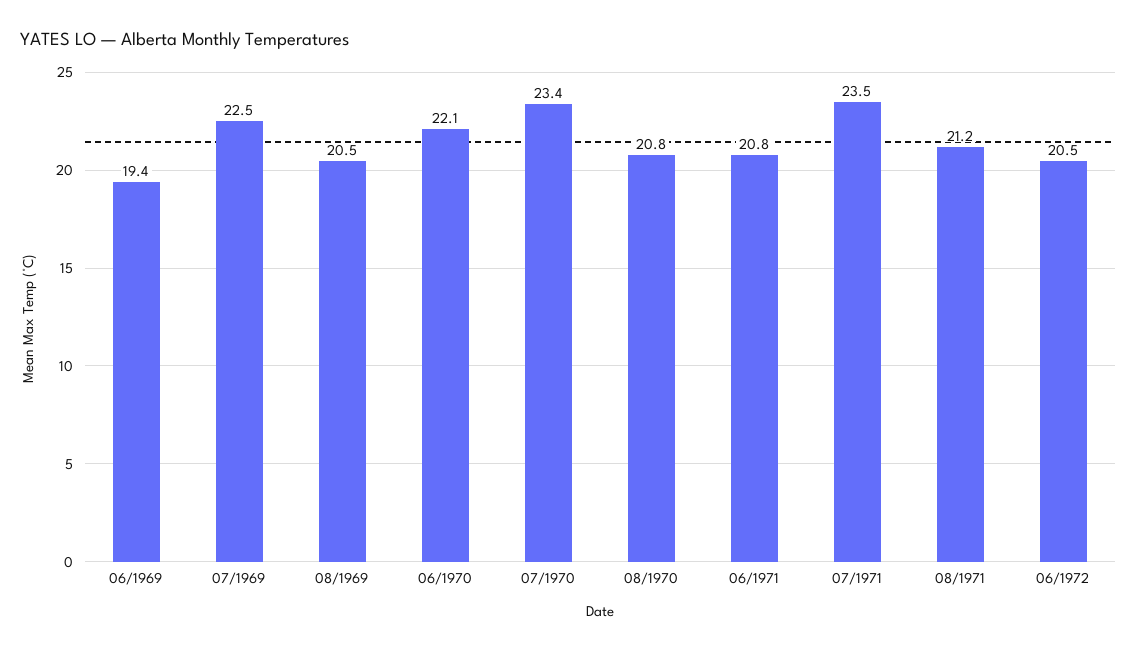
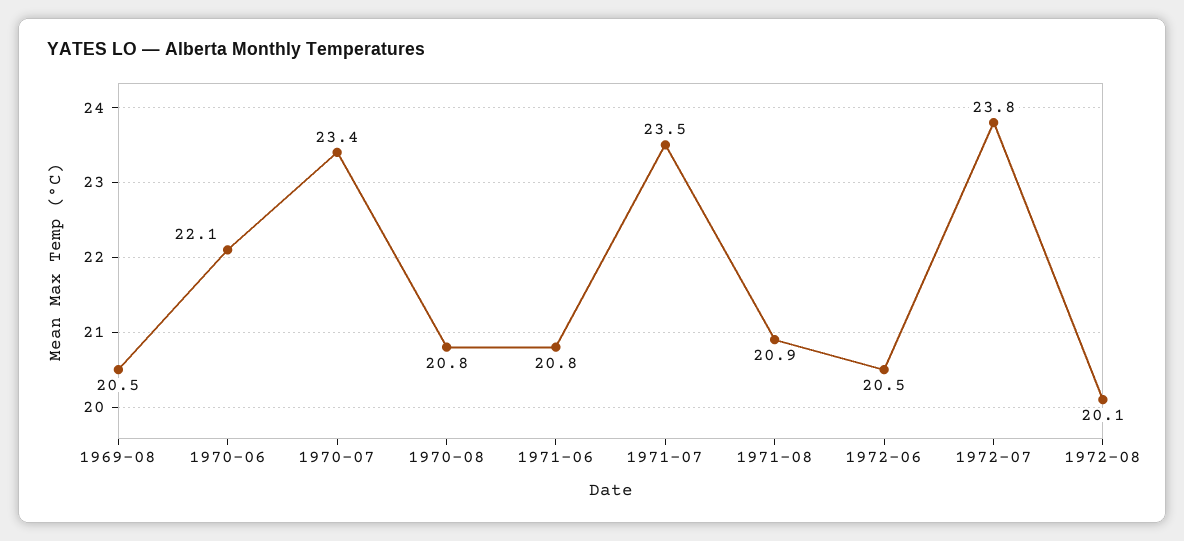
06/1969: 19.4 -> none
07/1969: 22.5 -> none
08/1971: 21.2 -> 20.9
1972-07: none -> 23.8
1972-08: none -> 20.1

